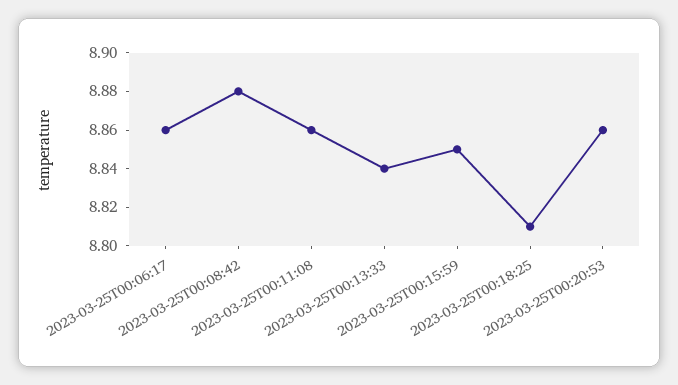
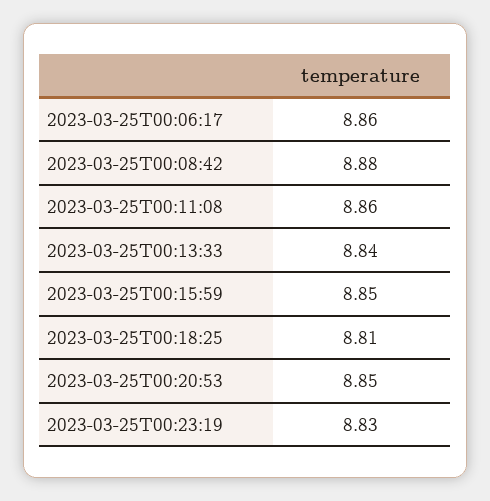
2023-03-25T00:20:53: 8.86 -> 8.85
2023-03-25T00:23:19: none -> 8.83

